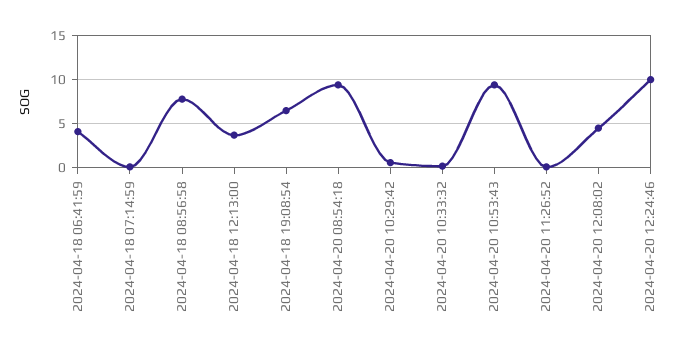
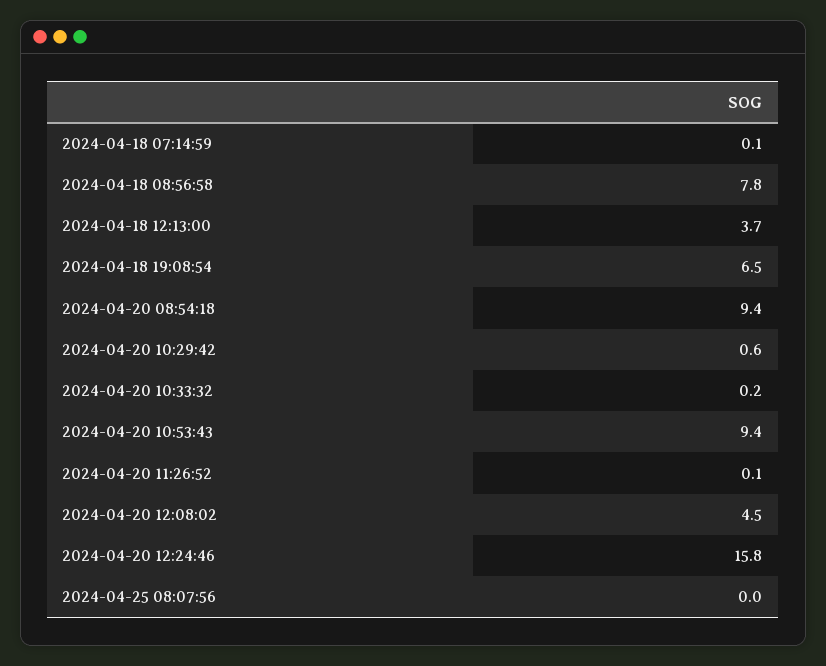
2024-04-18 06:41:59: 4 -> none
2024-04-20 12:24:46: 10 -> 15.8
2024-04-25 08:07:56: none -> 0

